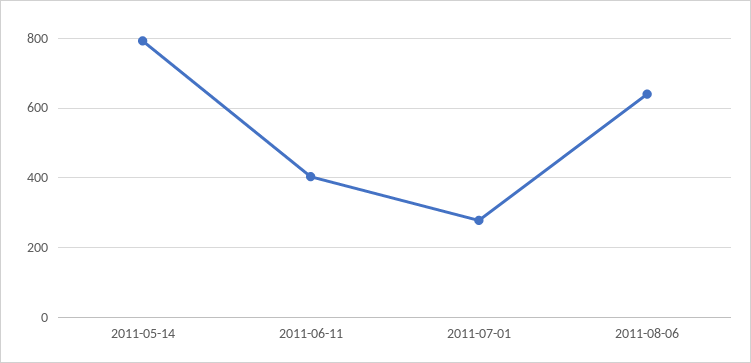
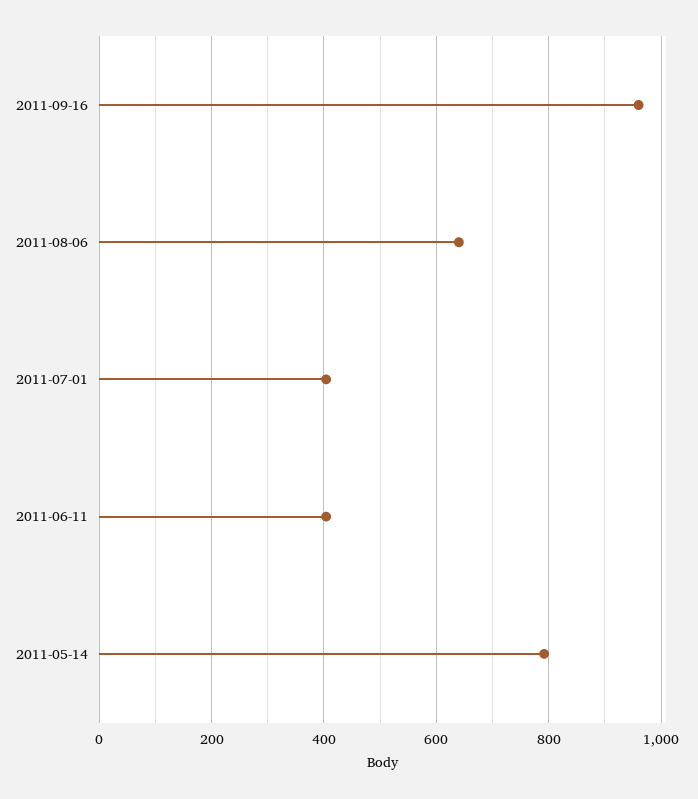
2011-07-01: 280 -> 400
2011-09-16: none -> 960

